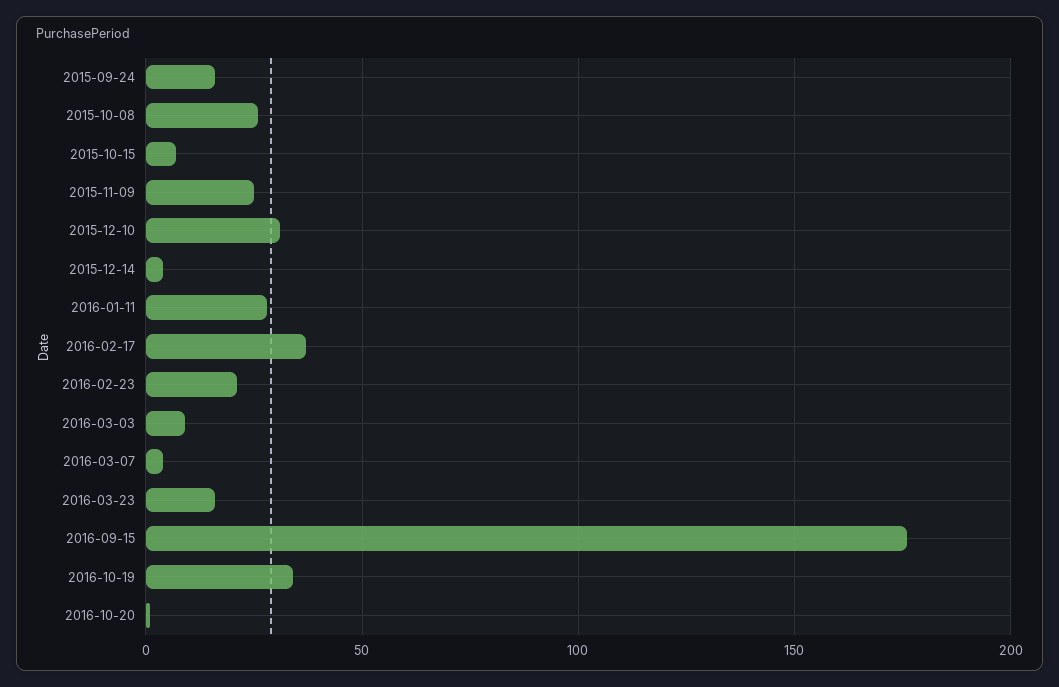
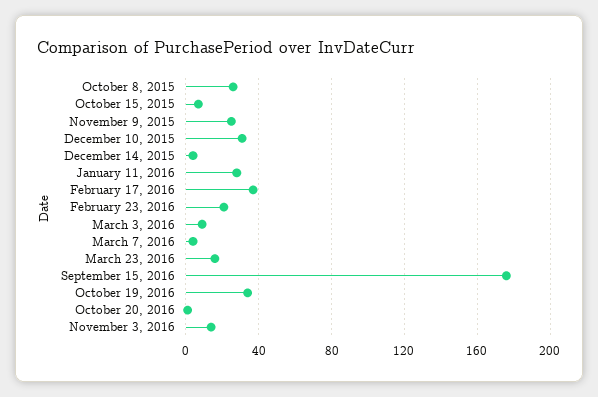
2015-09-24: 15 -> none
November 3, 2016: none -> 15

